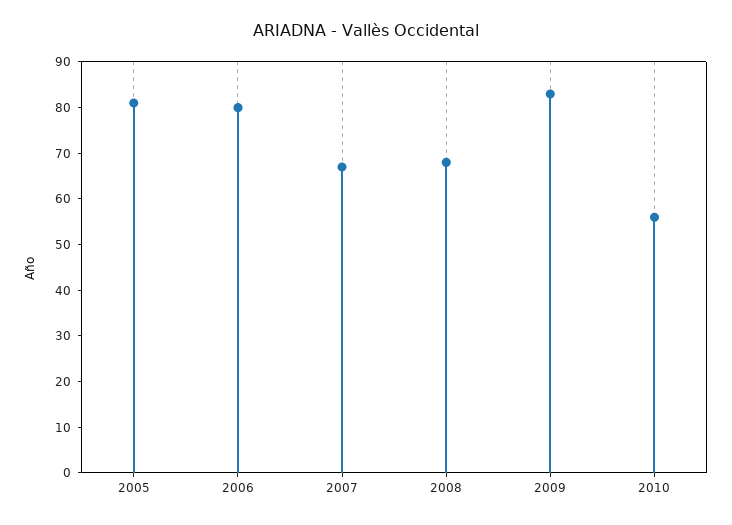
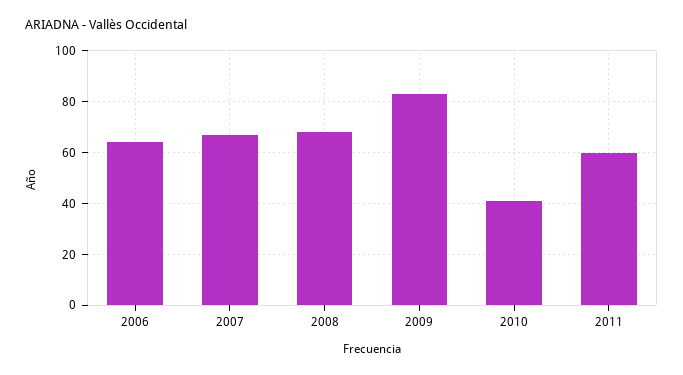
2005: 80 -> none
2006: 80 -> 65
2010: 55 -> 40
2011: none -> 60

